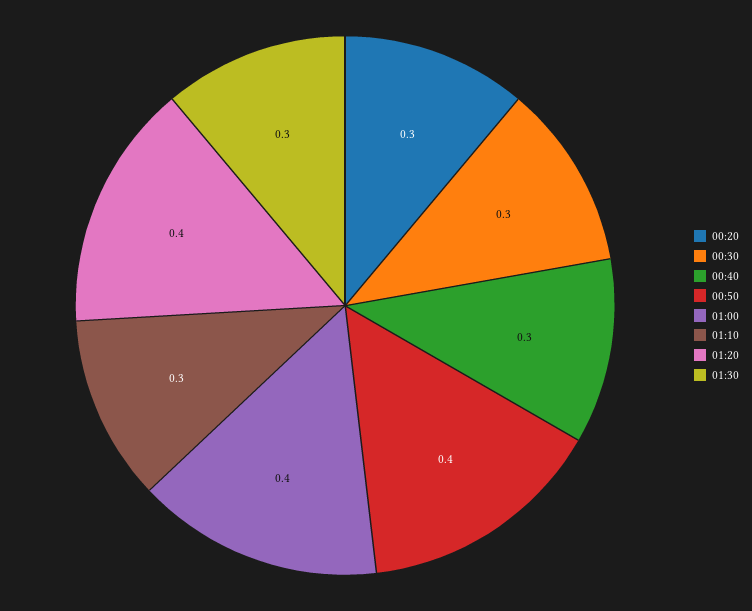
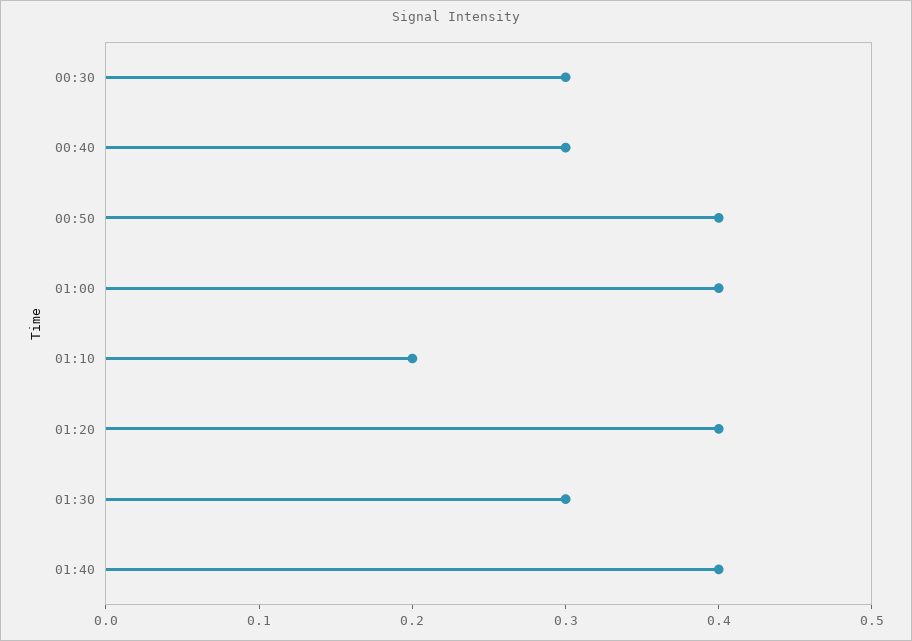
00:20: 0.3 -> none
01:10: 0.3 -> 0.2
01:40: none -> 0.4

